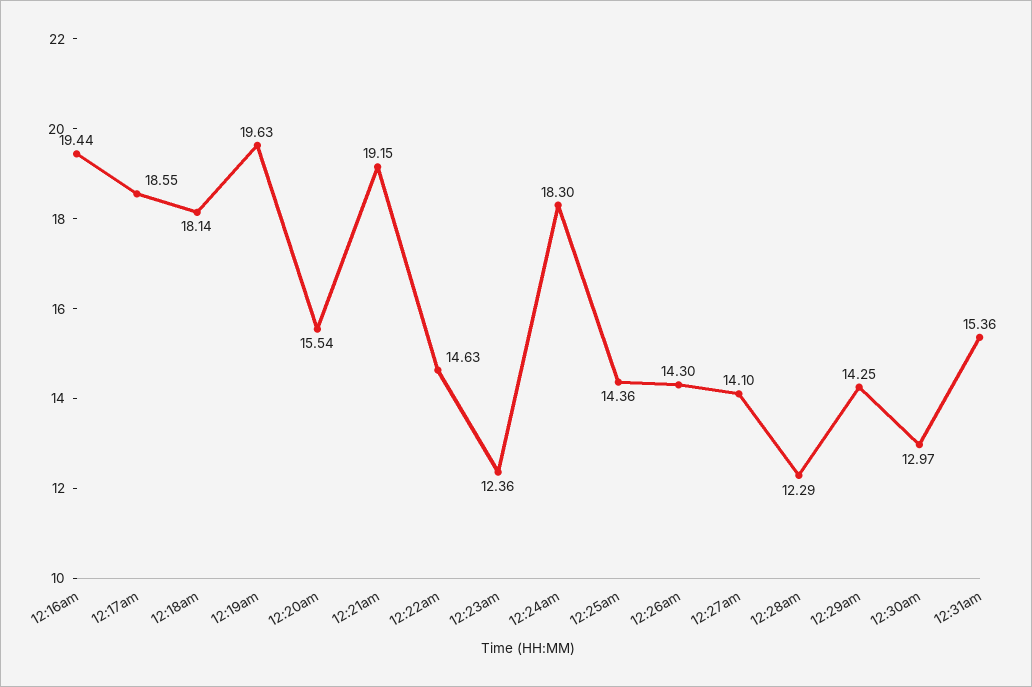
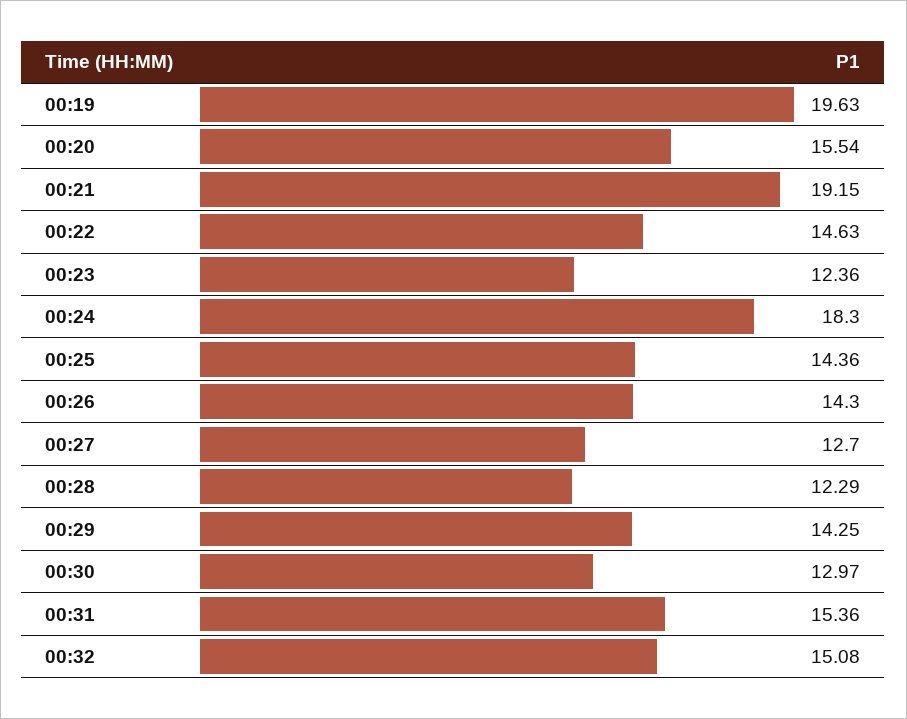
12:16am: 19.44 -> none
12:17am: 18.55 -> none
12:18am: 18.14 -> none
12:27am: 14.1 -> 12.7
00:32: none -> 15.08

